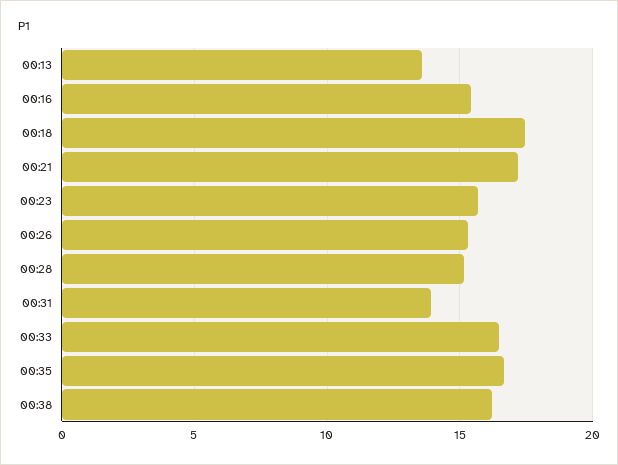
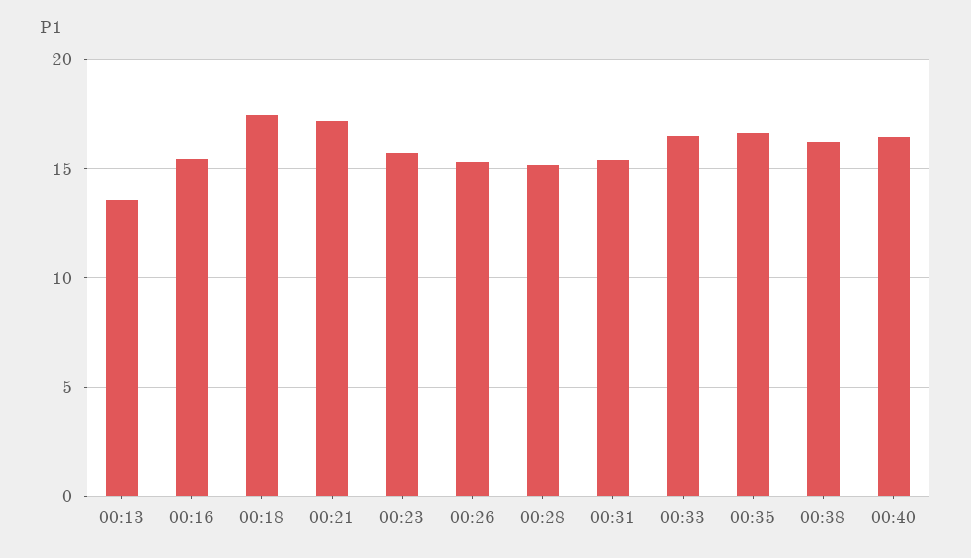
00:31: 14 -> 15.5
00:40: none -> 16.5

